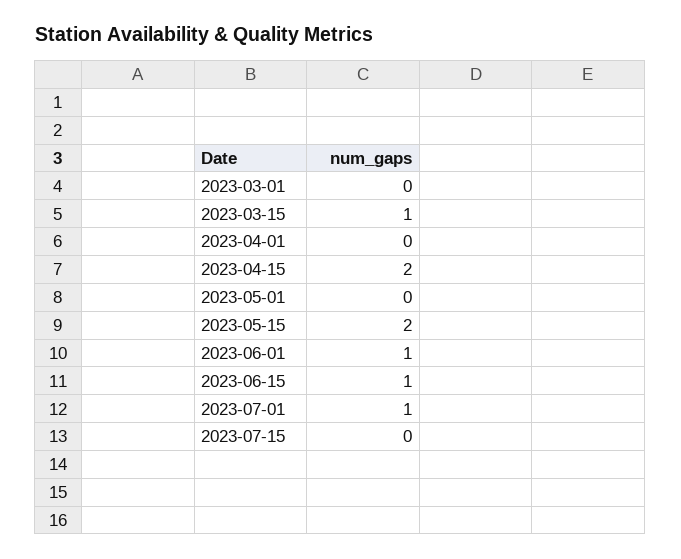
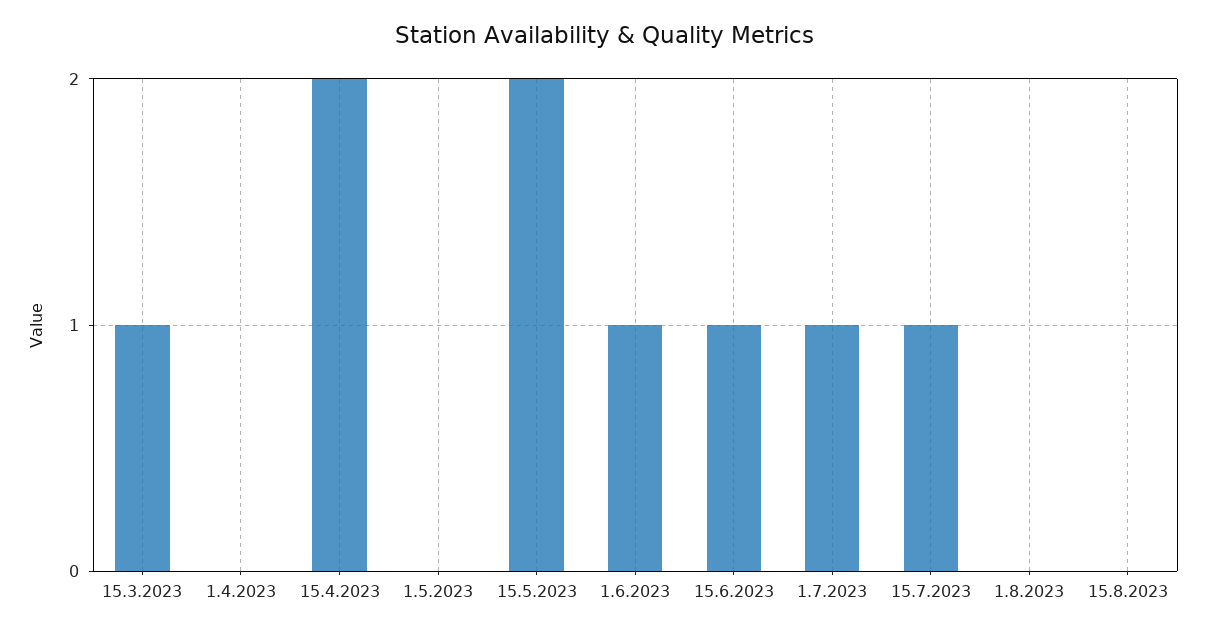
2023-03-01: 0 -> none
2023-07-15: 0 -> 1
1.8.2023: none -> 0
15.8.2023: none -> 0

